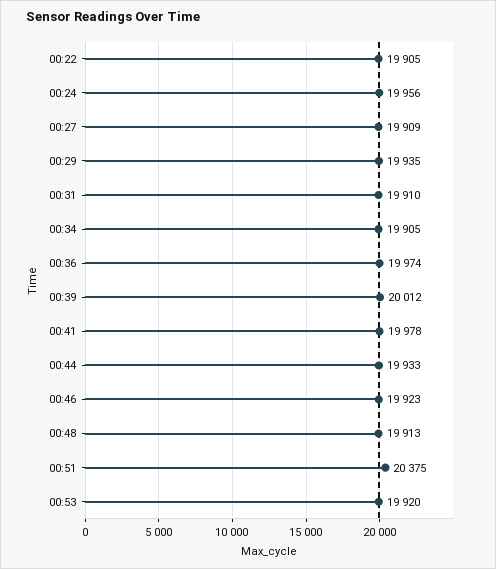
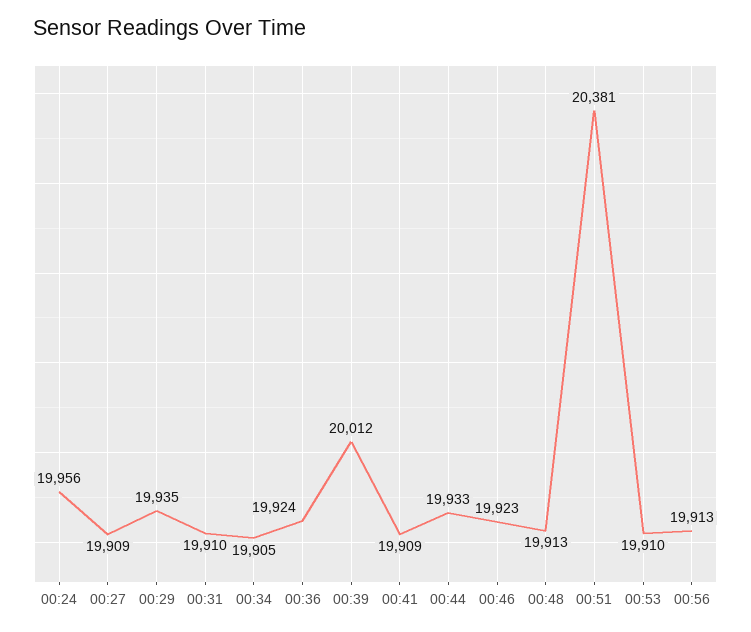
00:22: 19905 -> none
00:36: 19974 -> 19924
00:41: 19978 -> 19909
00:51: 20375 -> 20381
00:53: 19920 -> 19910
00:56: none -> 19913

